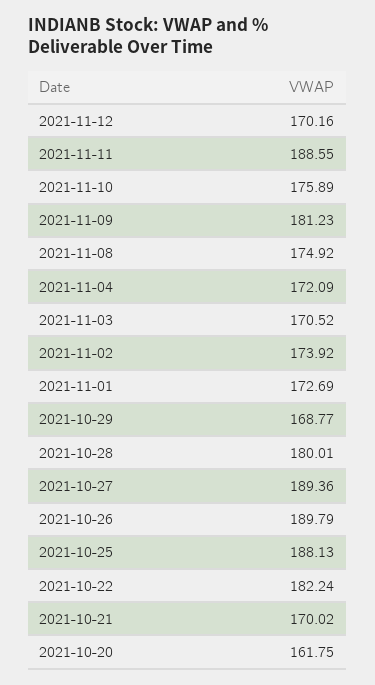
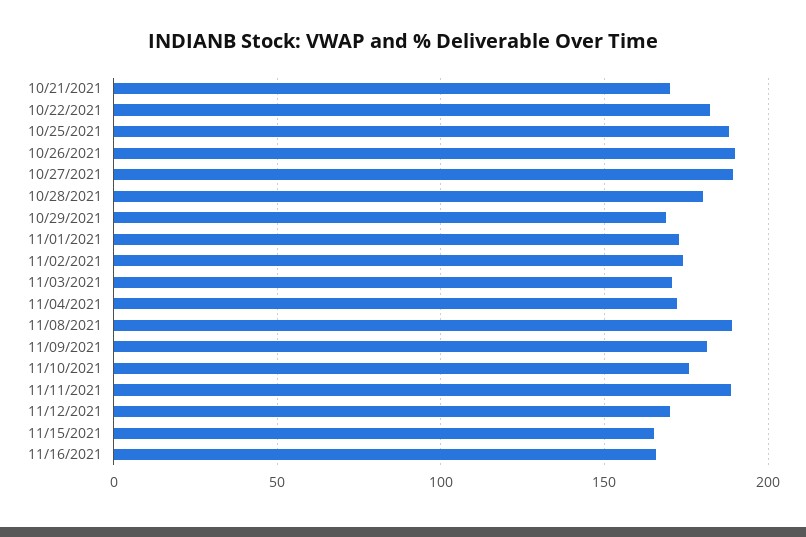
2021-11-08: 174.92 -> 190
2021-10-20: 161.75 -> none
11/15/2021: none -> 165
11/16/2021: none -> 165

